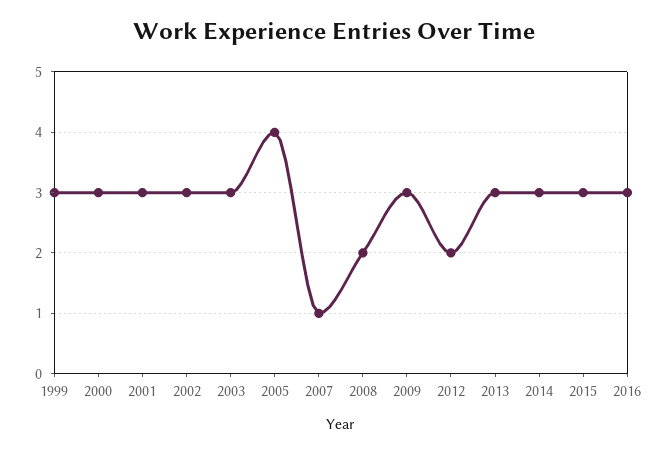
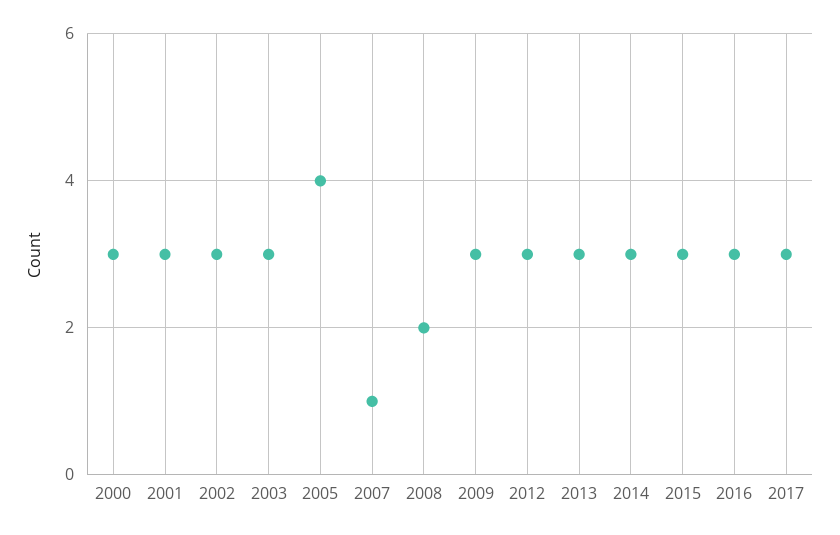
1999: 3 -> none
2012: 2 -> 3
2017: none -> 3

